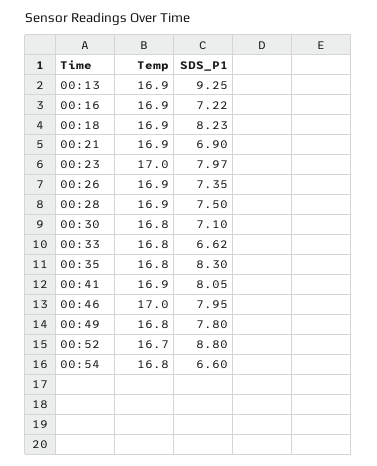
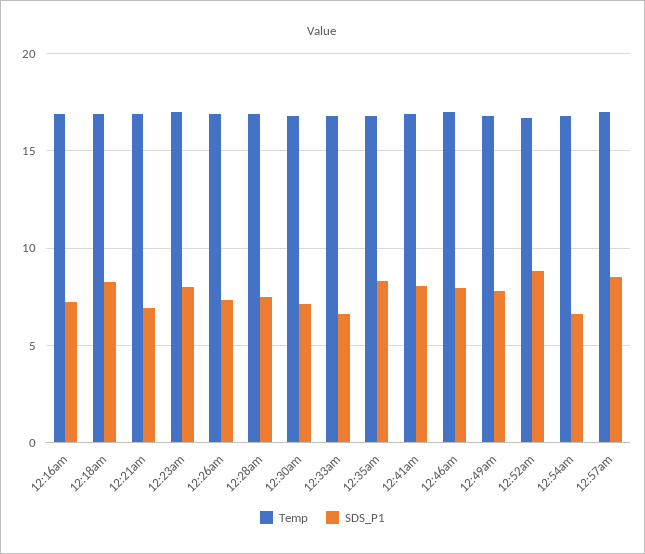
Temp, 00:13: 16.9 -> none
SDS_P1, 00:13: 9.25 -> none
Temp, 12:57am: none -> 17
SDS_P1, 12:57am: none -> 8.5

